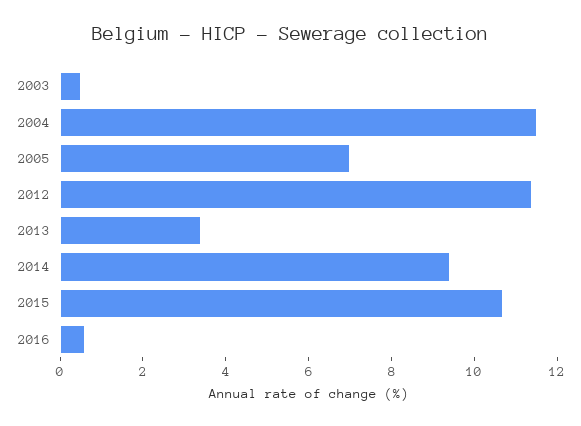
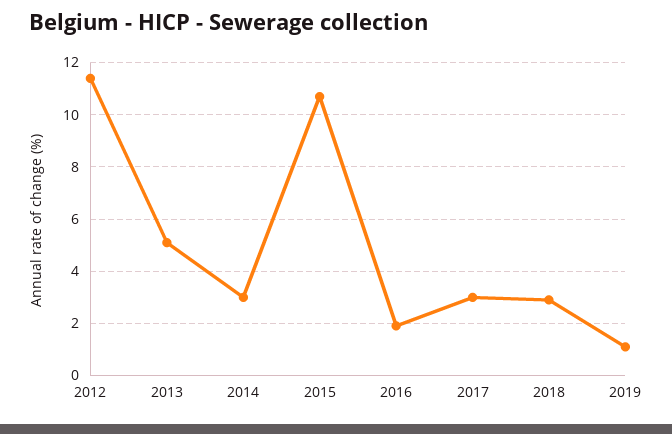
2003: 0.5 -> none
2004: 11.5 -> none
2005: 7 -> none
2013: 3.5 -> 5
2014: 9.5 -> 3
2016: 0.5 -> 2
2017: none -> 3
2018: none -> 3
2019: none -> 1

